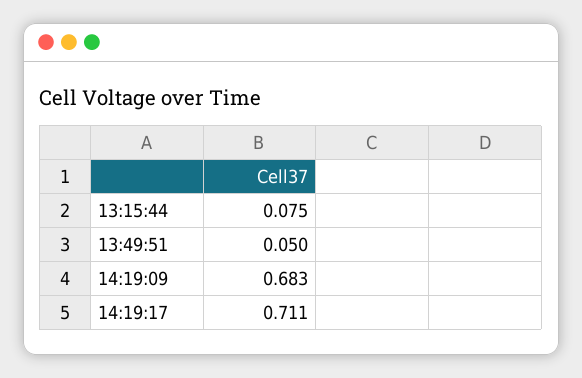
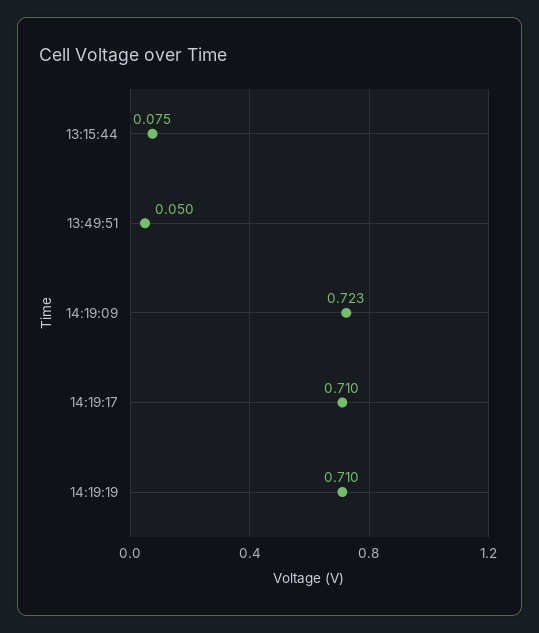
14:19:09: 0.683 -> 0.723
14:19:17: 0.711 -> 0.71
14:19:19: none -> 0.71

